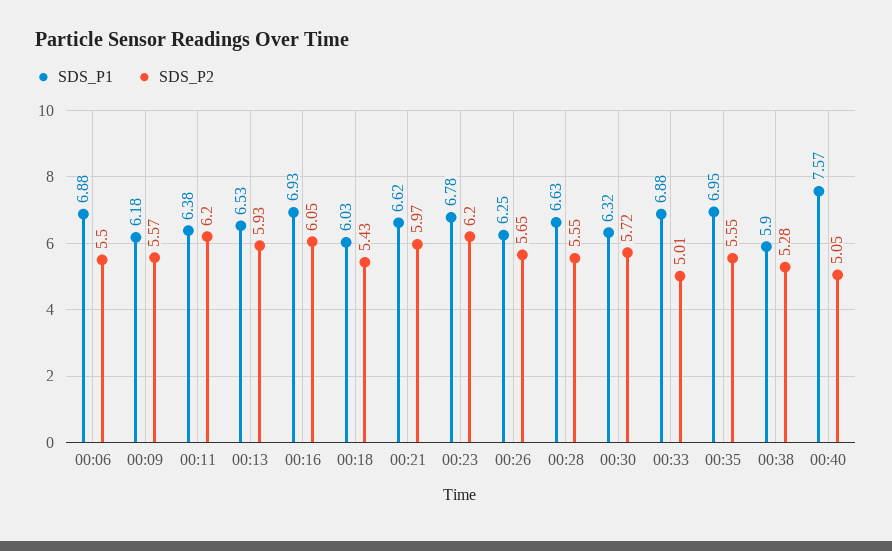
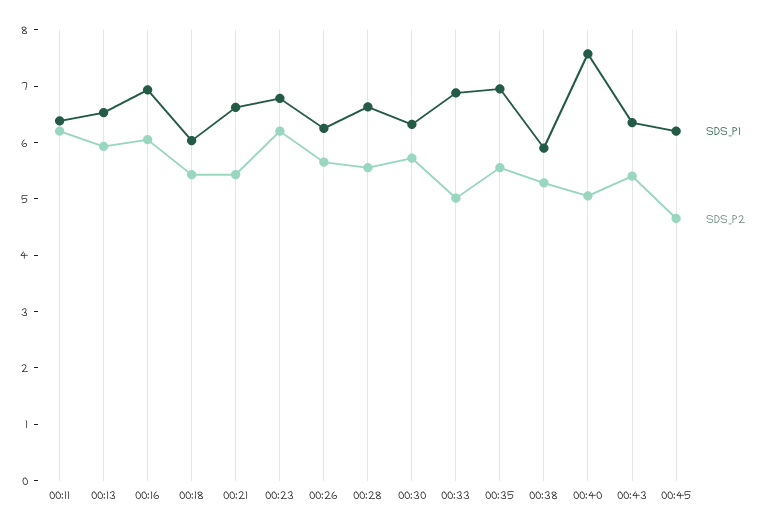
SDS_P1, 00:06: 6.88 -> none
SDS_P2, 00:06: 5.5 -> none
SDS_P1, 00:09: 6.18 -> none
SDS_P2, 00:09: 5.57 -> none
SDS_P2, 00:21: 5.97 -> 5.4
SDS_P1, 00:43: none -> 6.4
SDS_P2, 00:43: none -> 5.4
SDS_P1, 00:45: none -> 6.2
SDS_P2, 00:45: none -> 4.6

